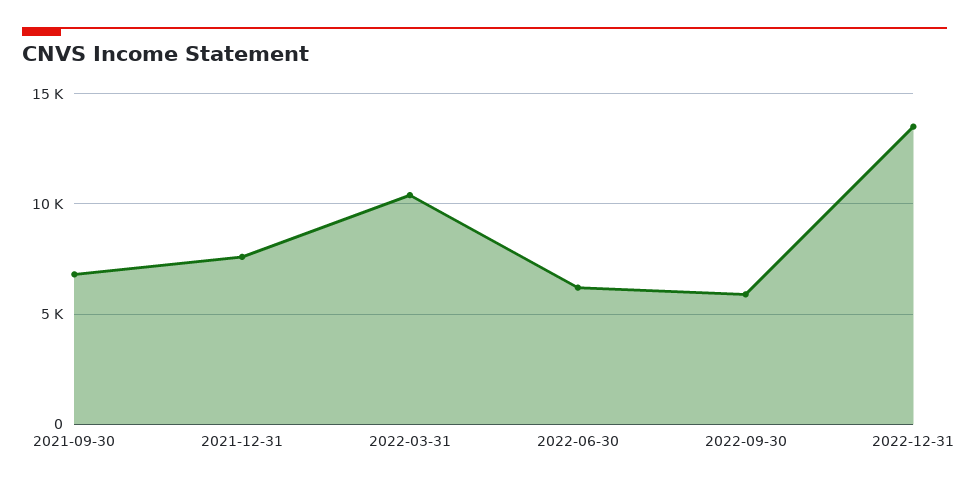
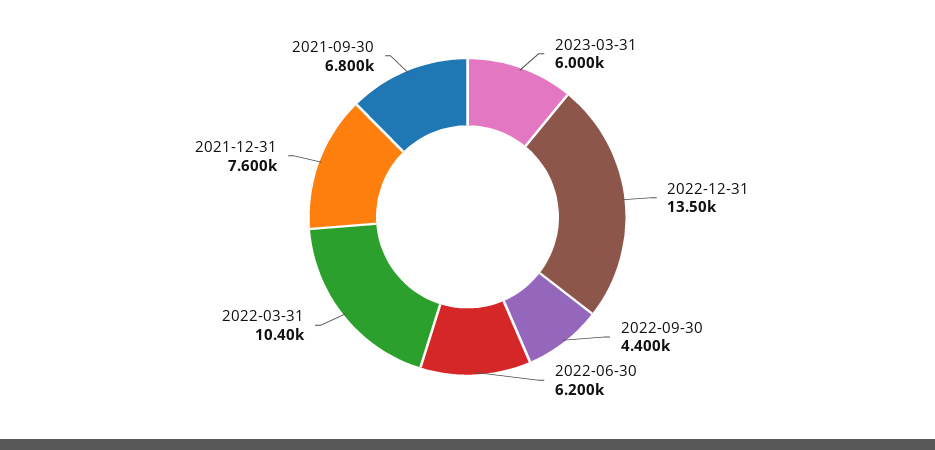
2022-09-30: 6000 -> 4400
2023-03-31: none -> 6000

